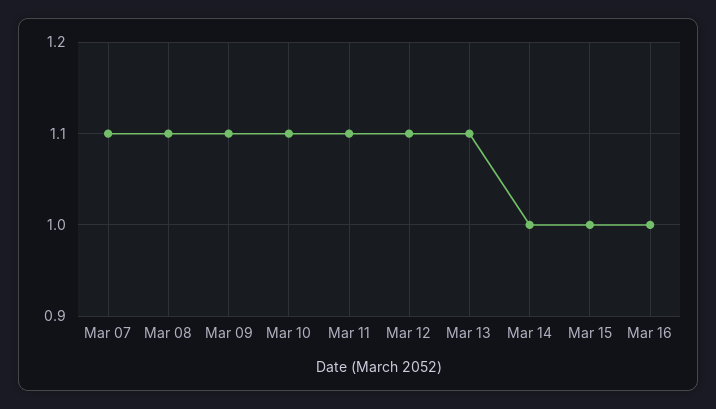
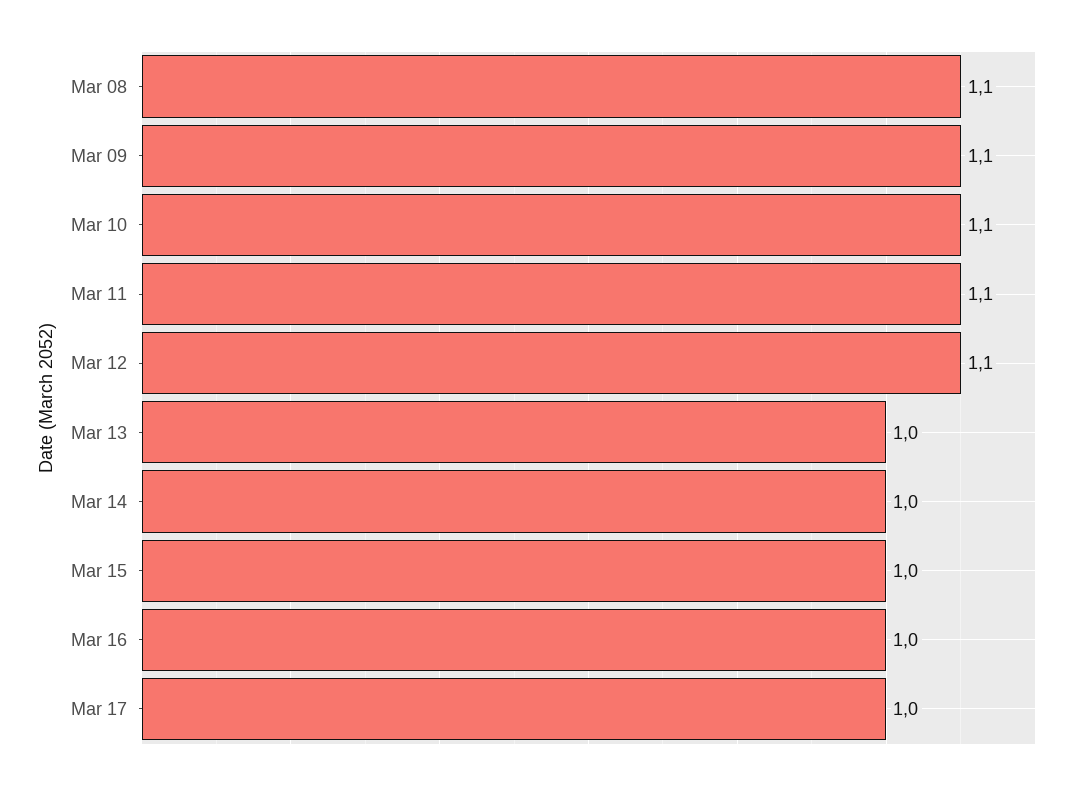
Mar 07: 1.1 -> none
Mar 13: 1.1 -> 1
Mar 17: none -> 1

